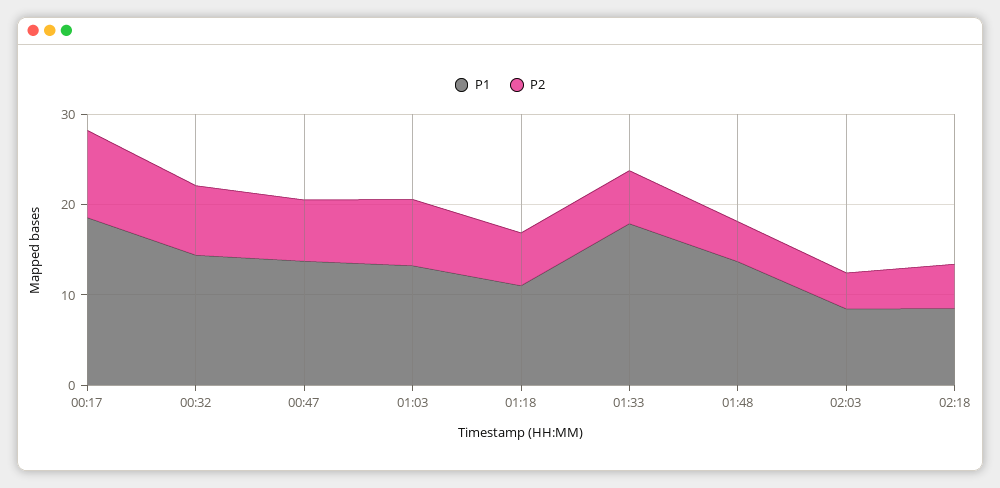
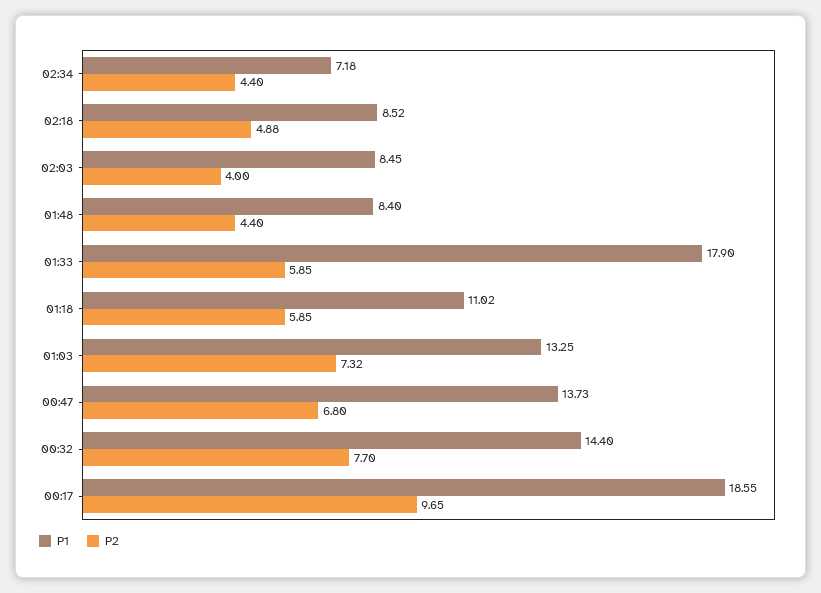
P1, 01:48: 14 -> 8.4
P1, 02:34: none -> 7.18
P2, 02:34: none -> 4.4

